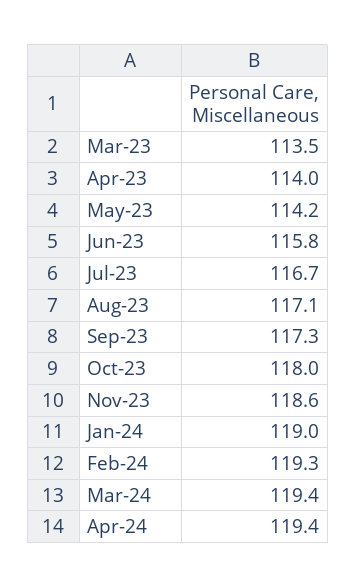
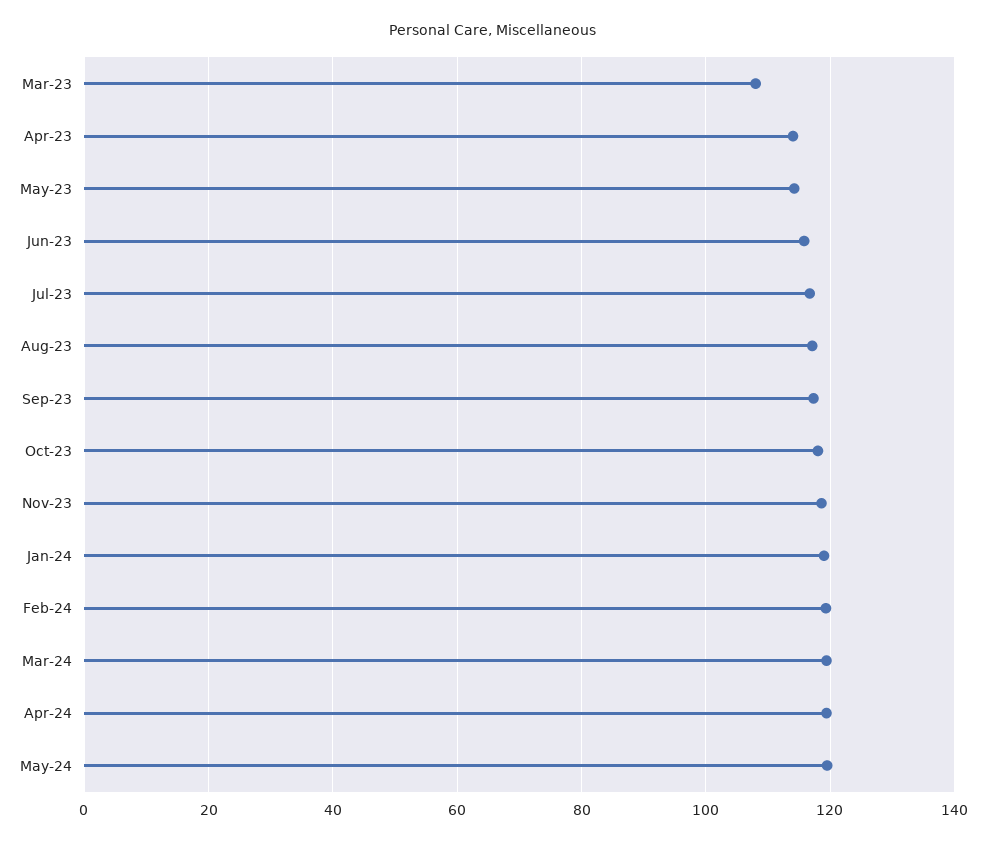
Mar-23: 113.5 -> 108
May-24: none -> 120

